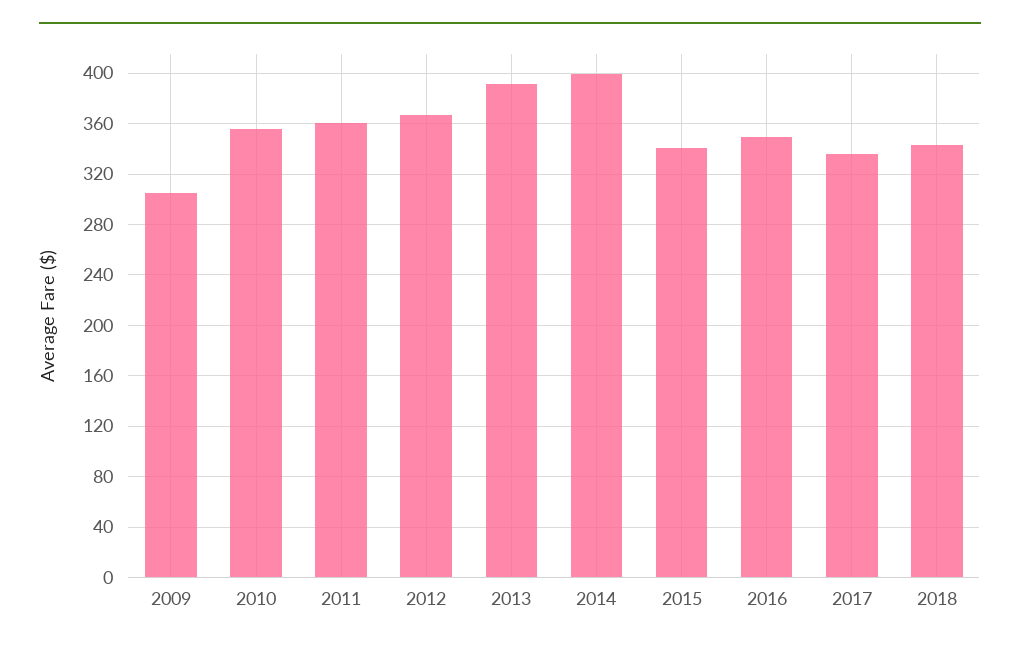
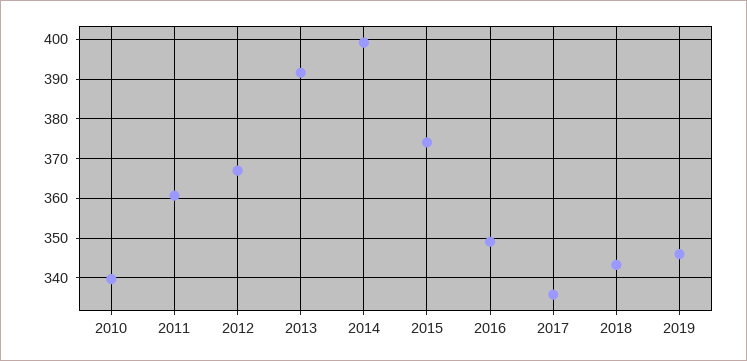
2009: 305 -> none
2010: 355 -> 340
2015: 340 -> 374
2019: none -> 346

